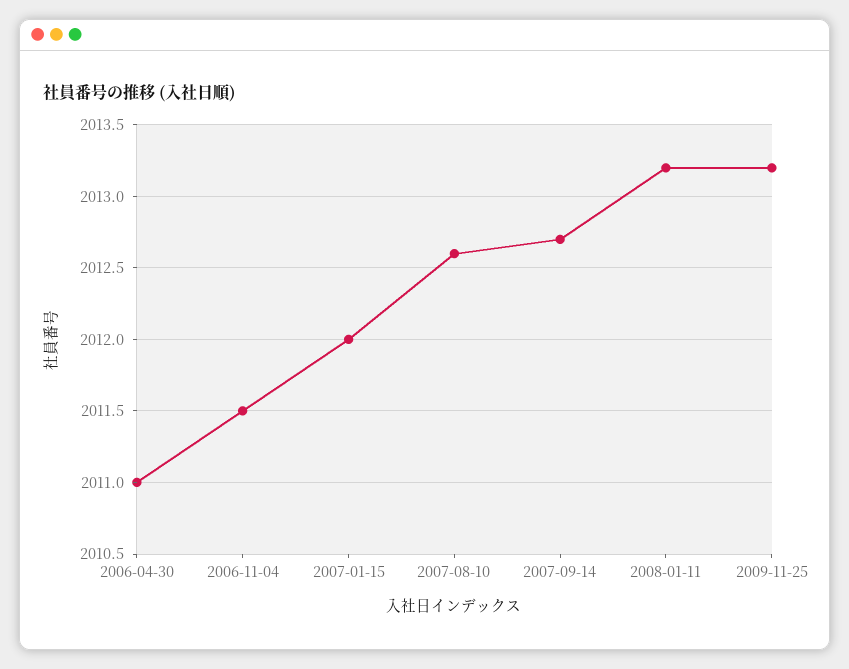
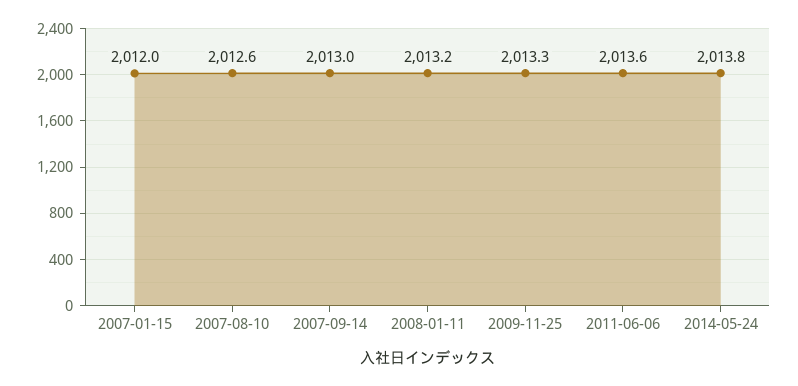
2006-04-30: 2011 -> none
2006-11-04: 2011.5 -> none
2007-09-14: 2012.7 -> 2013
2009-11-25: 2013.2 -> 2013.3
2011-06-06: none -> 2013.6
2014-05-24: none -> 2013.8

